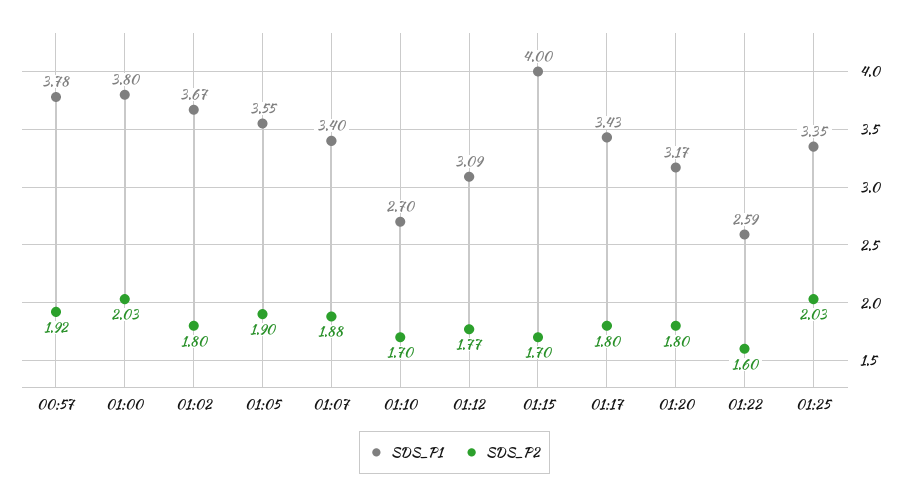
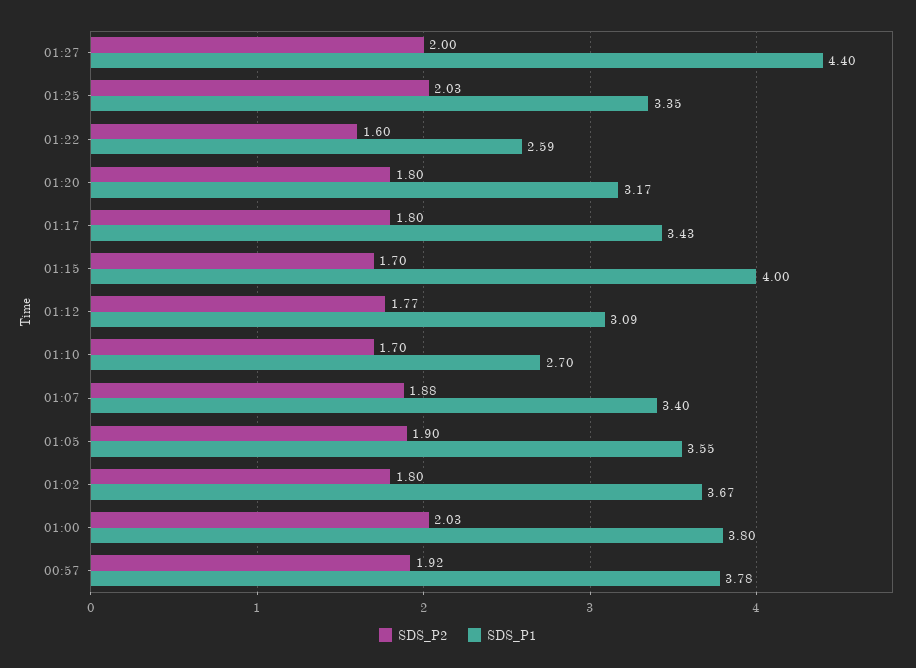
SDS_P2, 01:27: none -> 2
SDS_P1, 01:27: none -> 4.4

